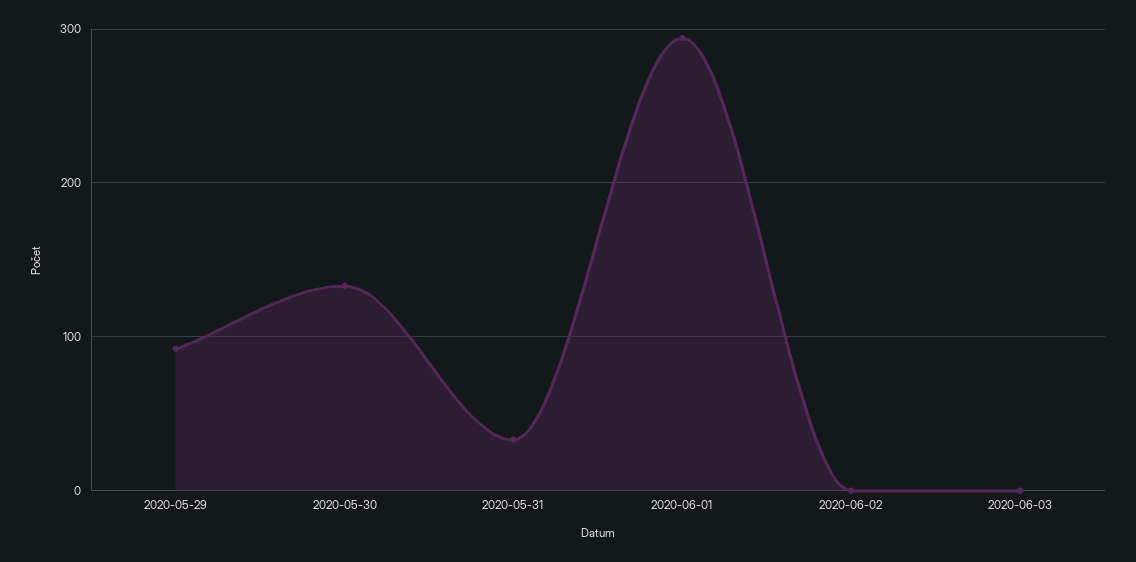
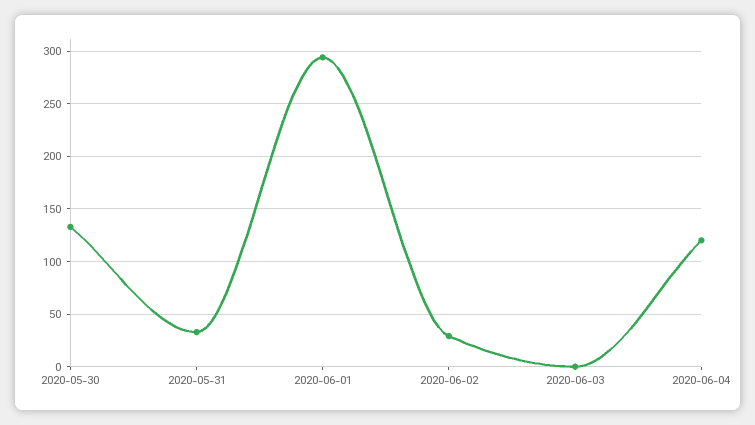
2020-05-29: 90 -> none
2020-06-02: 0 -> 30
2020-06-04: none -> 120

